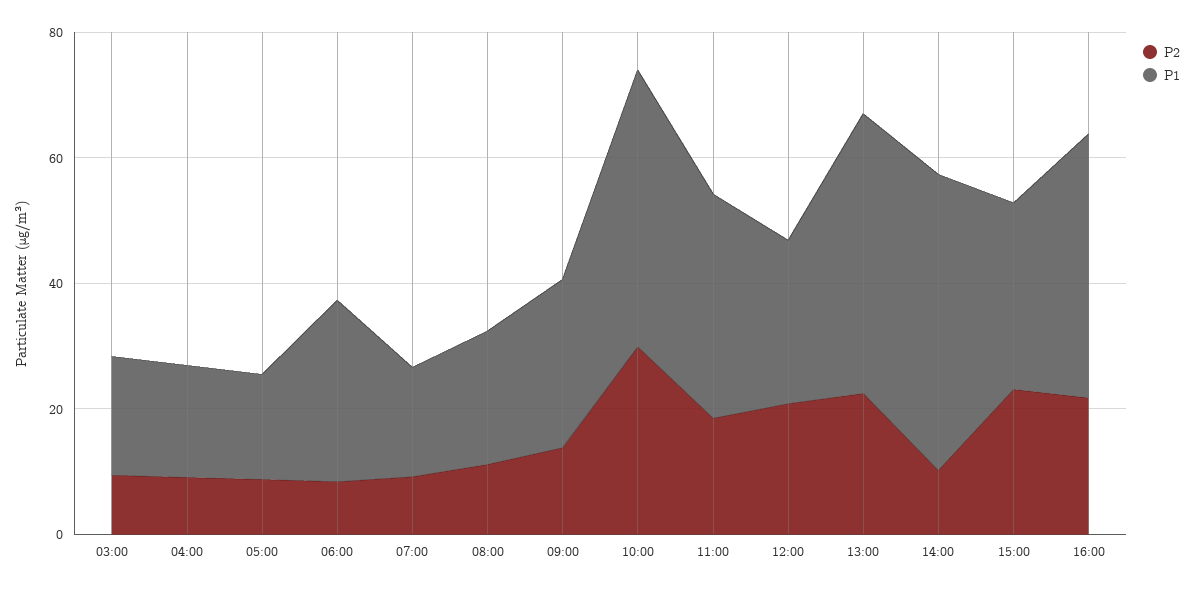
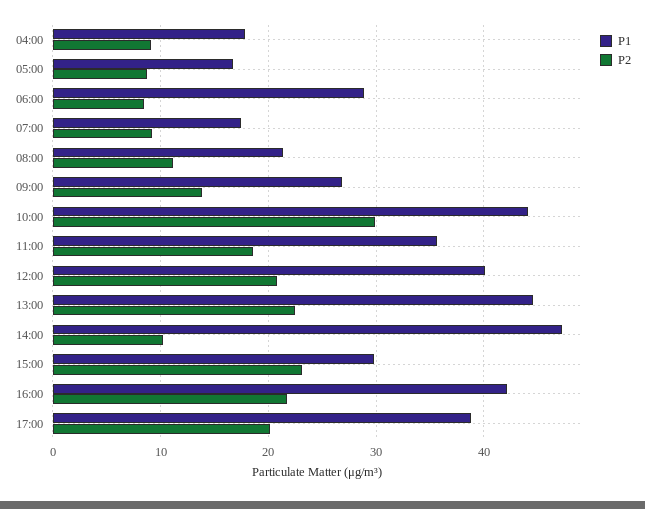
P2, 03:00: 10 -> none
P1, 03:00: 20 -> none
P1, 12:00: 25 -> 40
P1, 17:00: none -> 39
P2, 17:00: none -> 20

